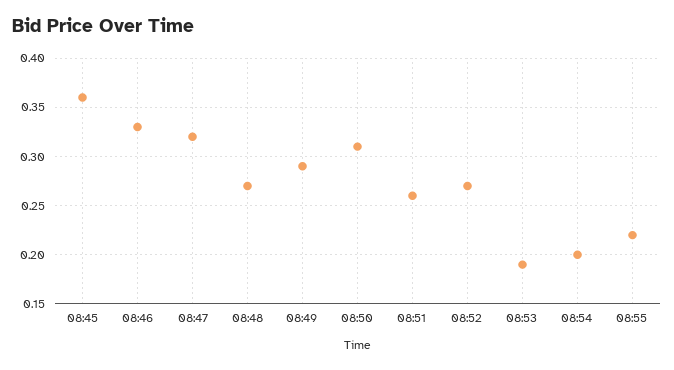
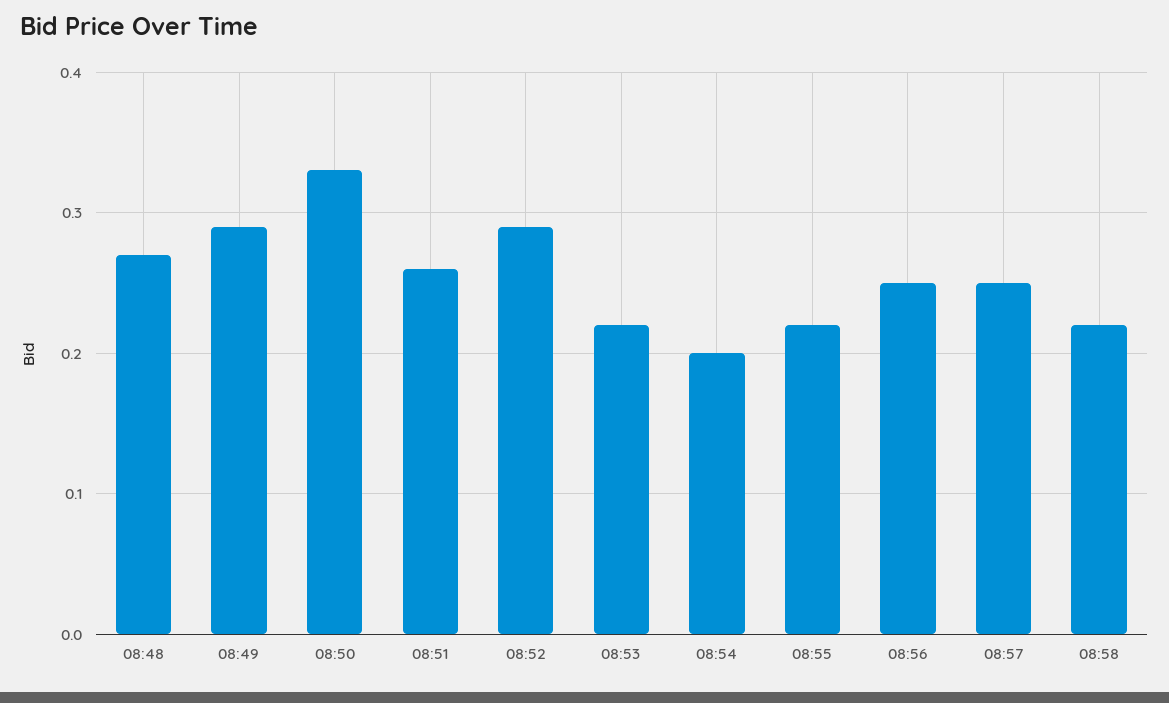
08:45: 0.36 -> none
08:46: 0.33 -> none
08:47: 0.32 -> none
08:50: 0.31 -> 0.33
08:52: 0.27 -> 0.29
08:53: 0.19 -> 0.22
08:56: none -> 0.25
08:57: none -> 0.25
08:58: none -> 0.22

